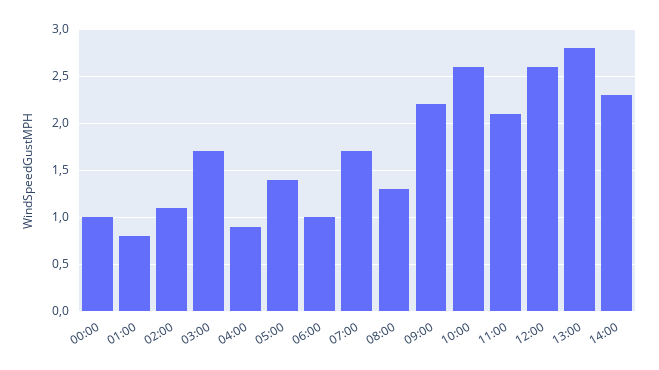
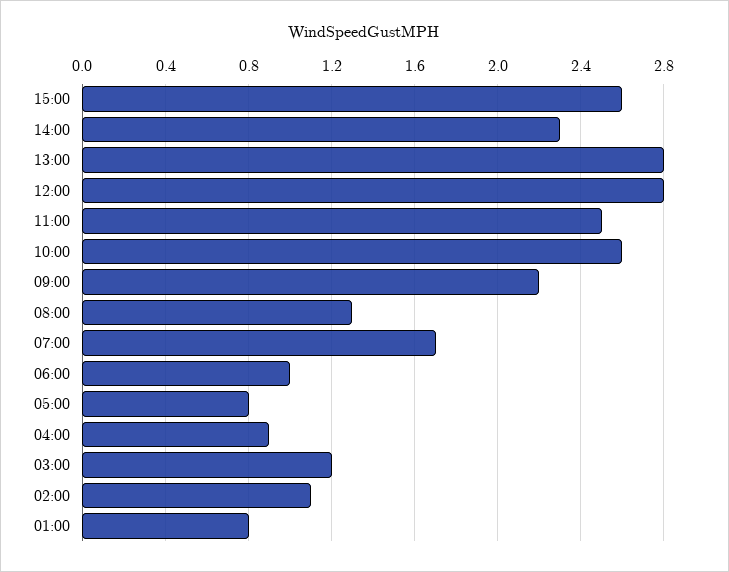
00:00: 1 -> none
03:00: 1.7 -> 1.2
05:00: 1.4 -> 0.8
11:00: 2.1 -> 2.5
12:00: 2.6 -> 2.8
15:00: none -> 2.6

